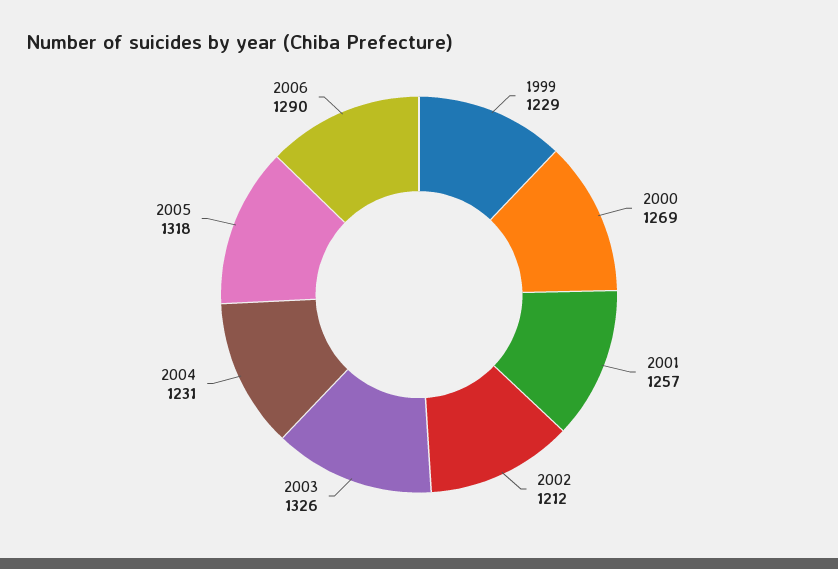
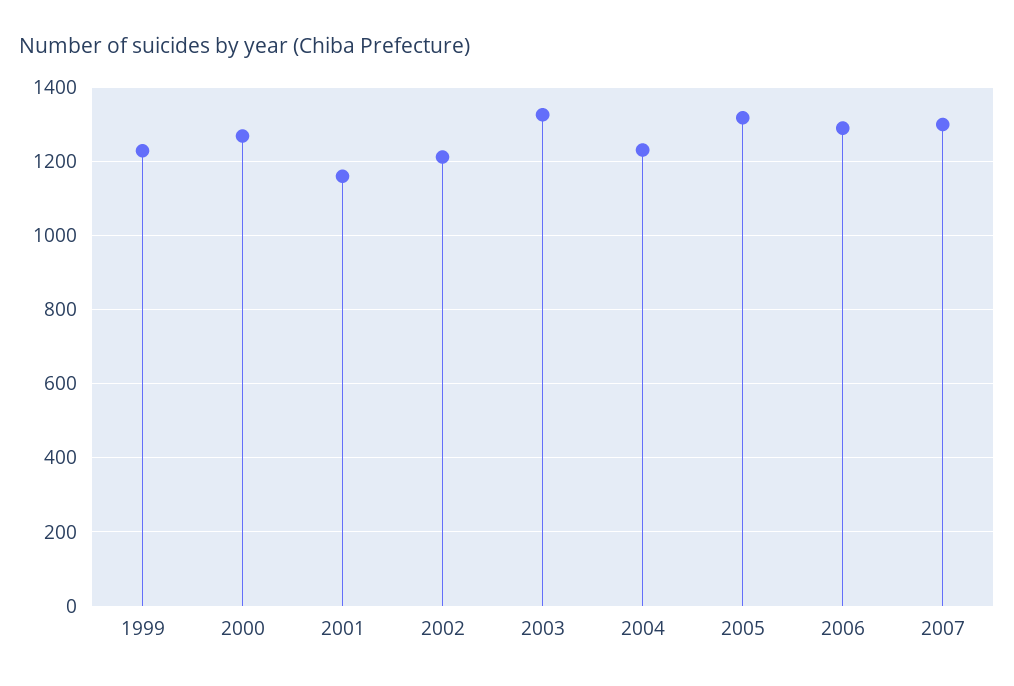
2001: 1257 -> 1160
2007: none -> 1300

